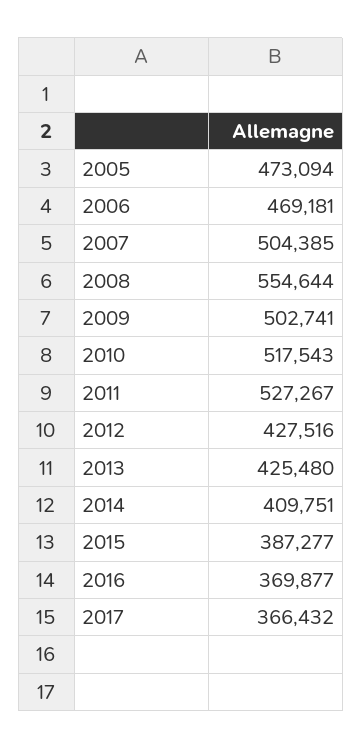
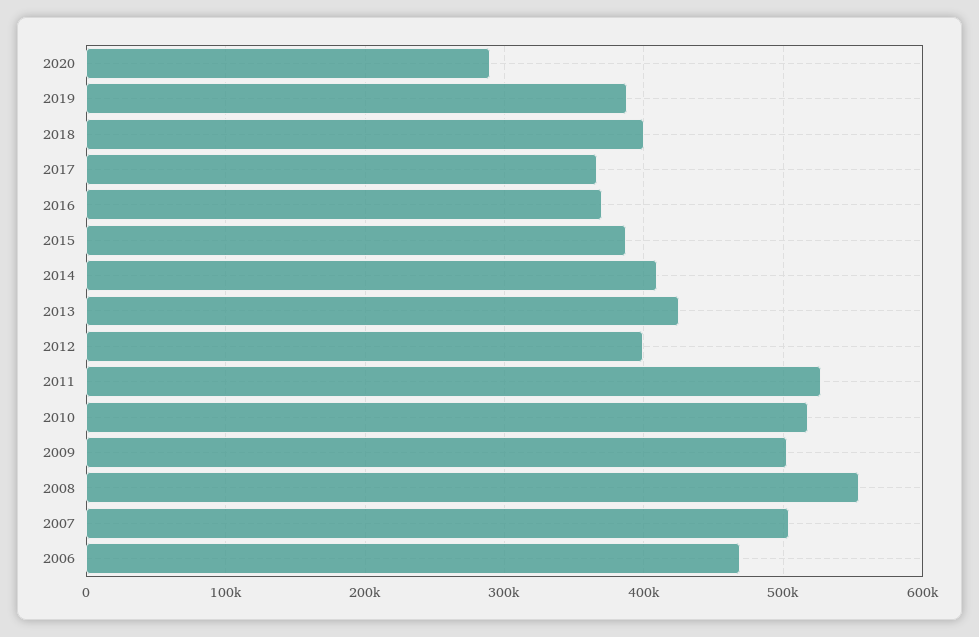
2005: 473094 -> none
2012: 427516 -> 400000
2020: none -> 290000
2019: none -> 390000
2018: none -> 400000

